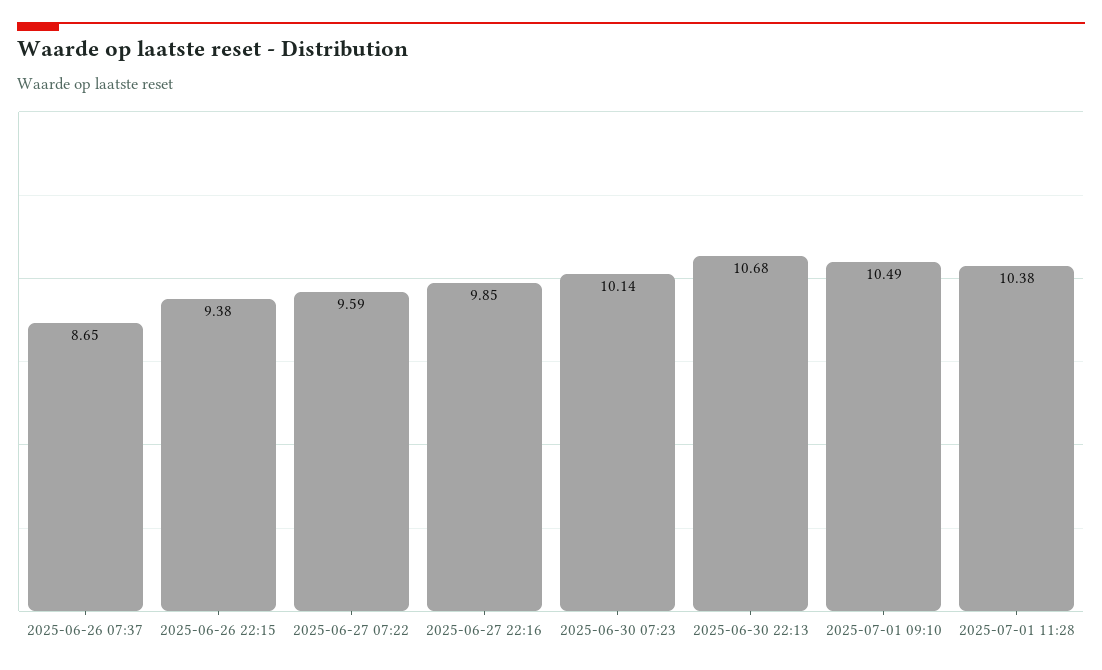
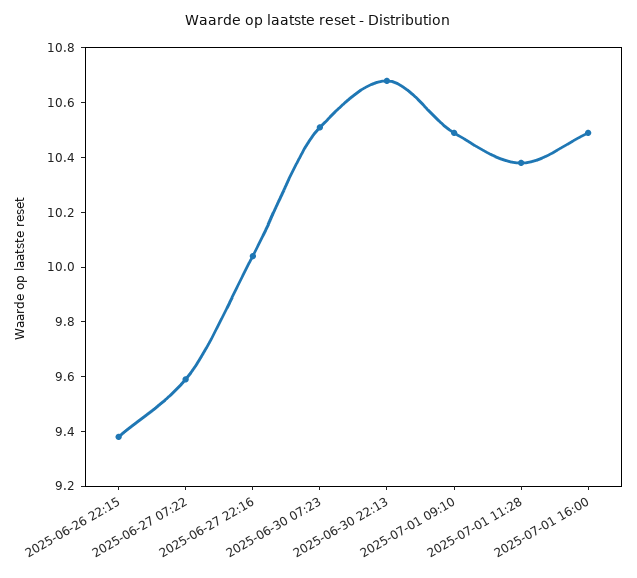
2025-06-26 07:37: 8.65 -> none
2025-06-27 22:16: 9.85 -> 10.05
2025-06-30 07:23: 10.14 -> 10.5
2025-07-01 16:00: none -> 10.5

